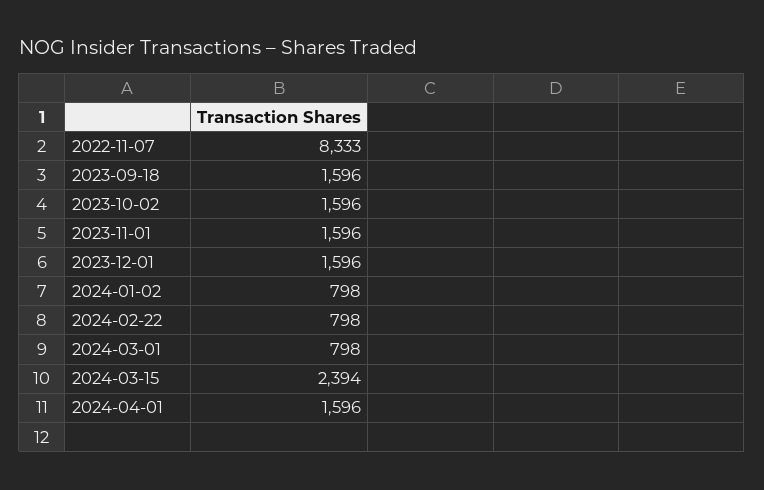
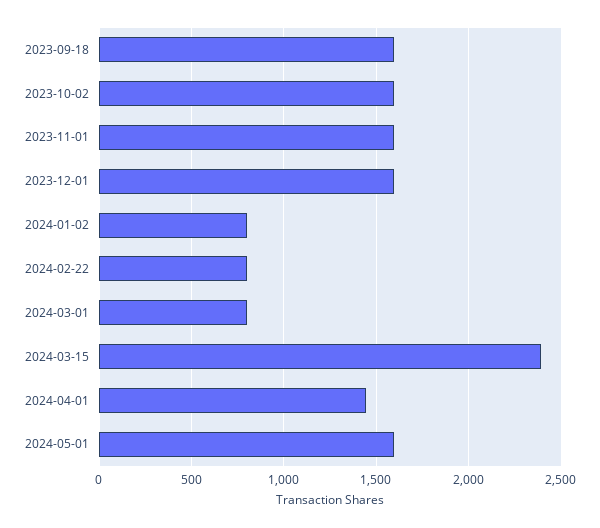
2022-11-07: 8333 -> none
2024-04-01: 1596 -> 1450
2024-05-01: none -> 1600

